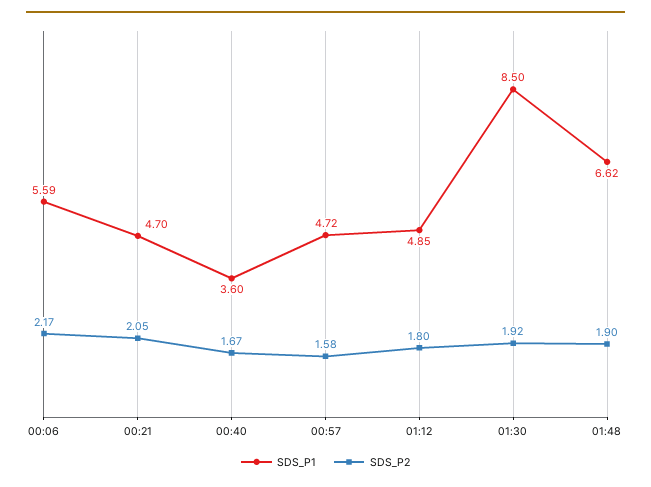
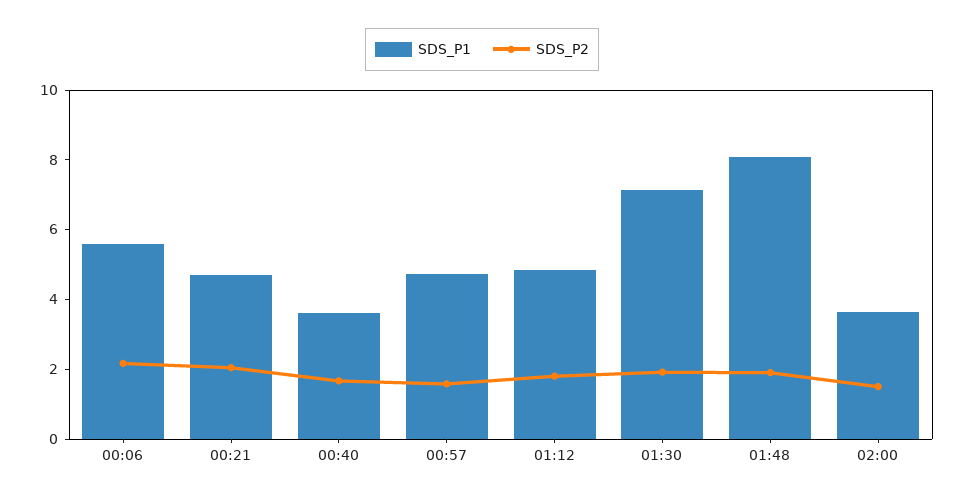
SDS_P1, 01:30: 8.5 -> 7
SDS_P1, 01:48: 6.62 -> 8
SDS_P1, 02:00: none -> 3.5
SDS_P2, 02:00: none -> 1.5

